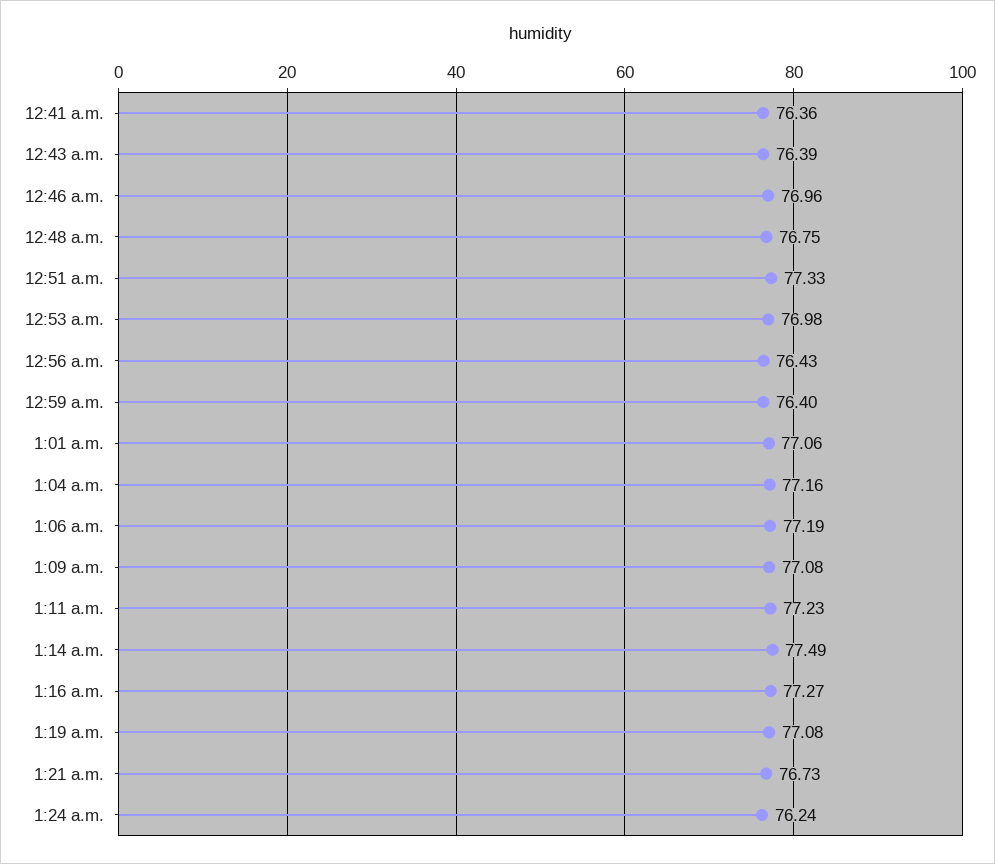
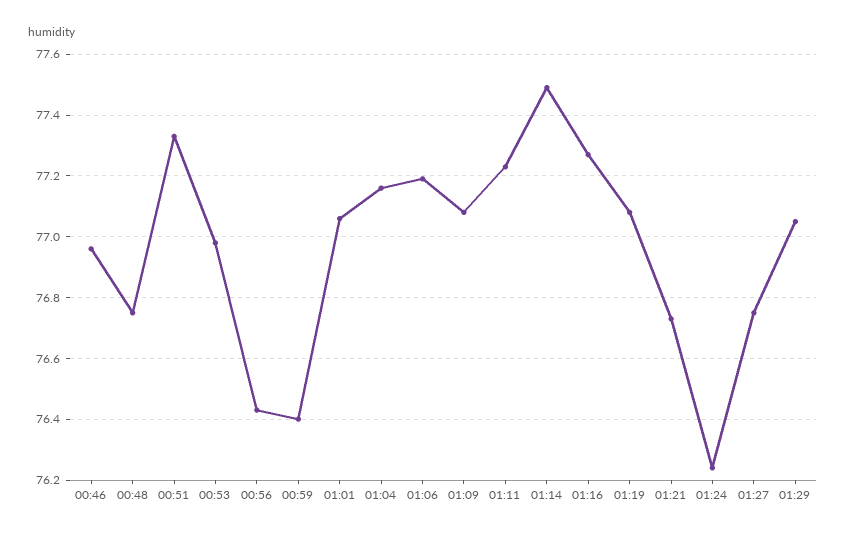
12:41 a.m.: 76.36 -> none
12:43 a.m.: 76.39 -> none
01:27: none -> 76.75
01:29: none -> 77.05

